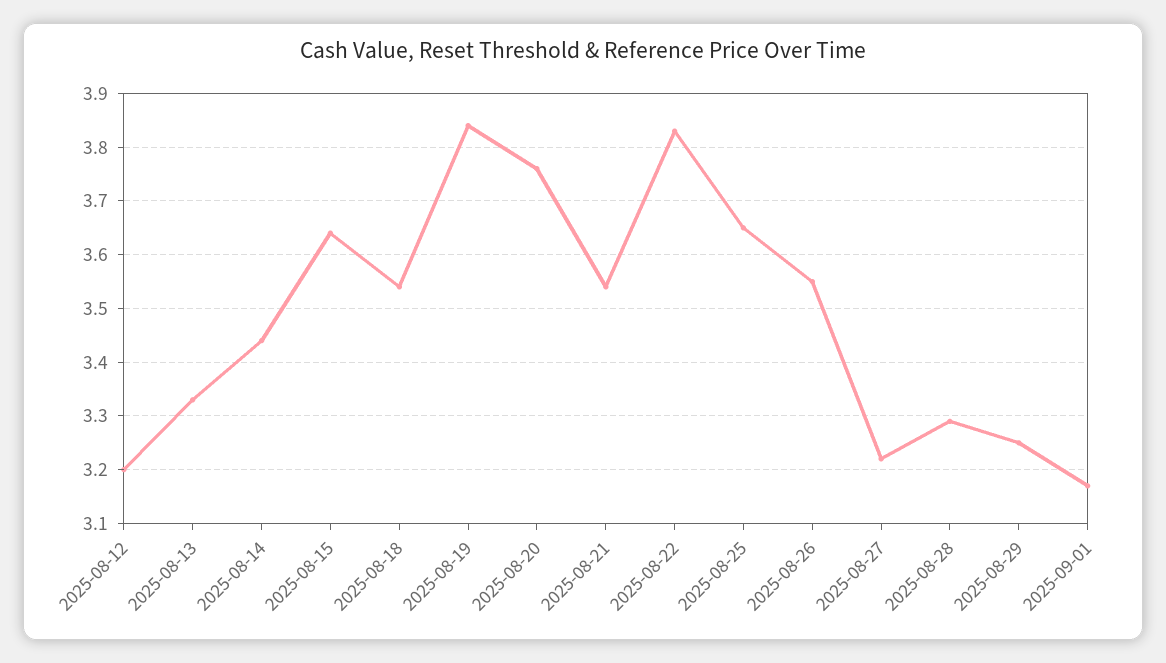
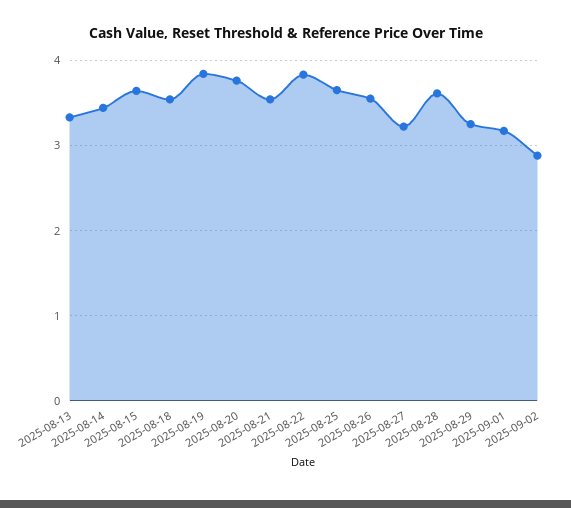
2025-08-12: 3.2 -> none
2025-08-28: 3.3 -> 3.6
2025-09-02: none -> 2.9

